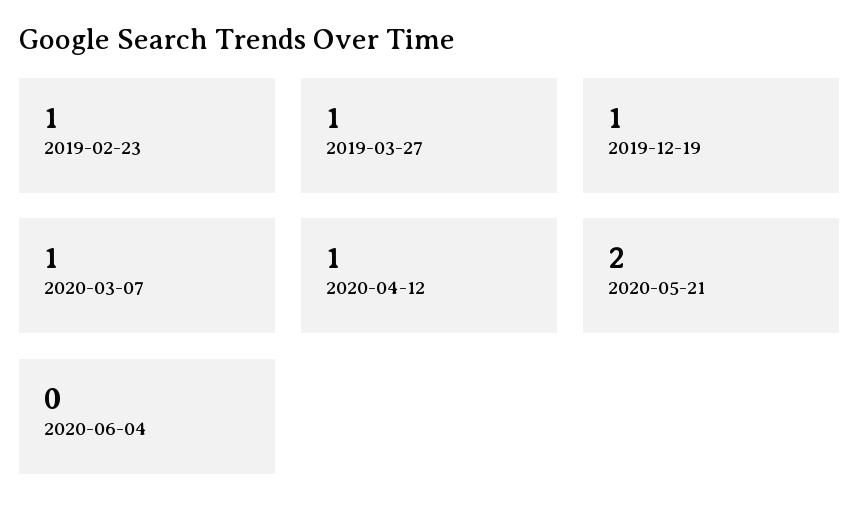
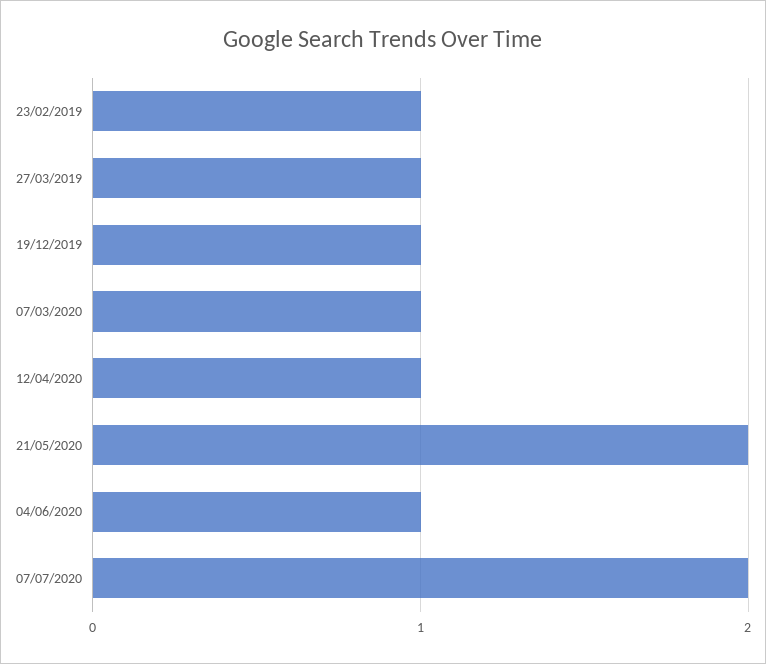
2020-06-04: 0 -> 1
07/07/2020: none -> 2

